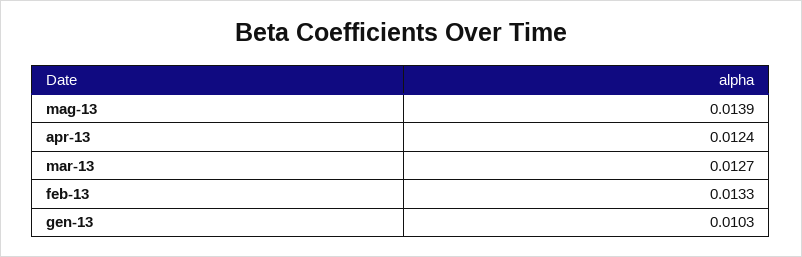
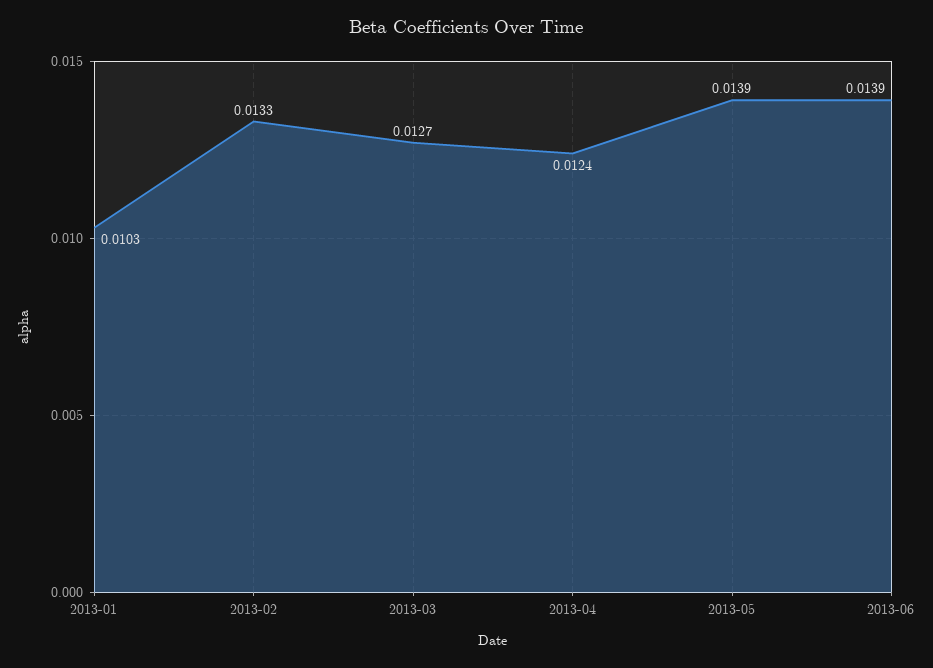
2013-06: none -> 0.0139

